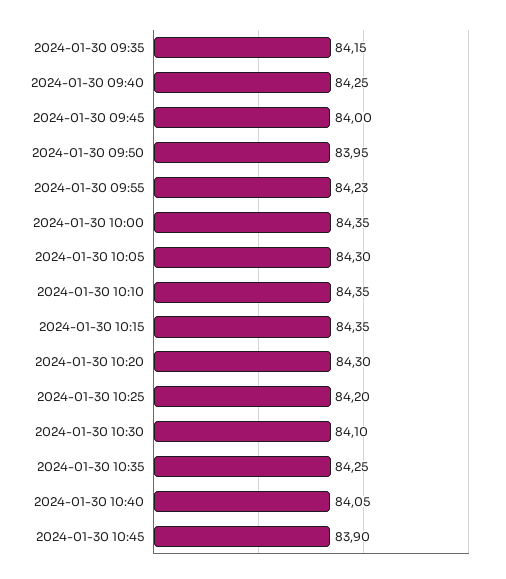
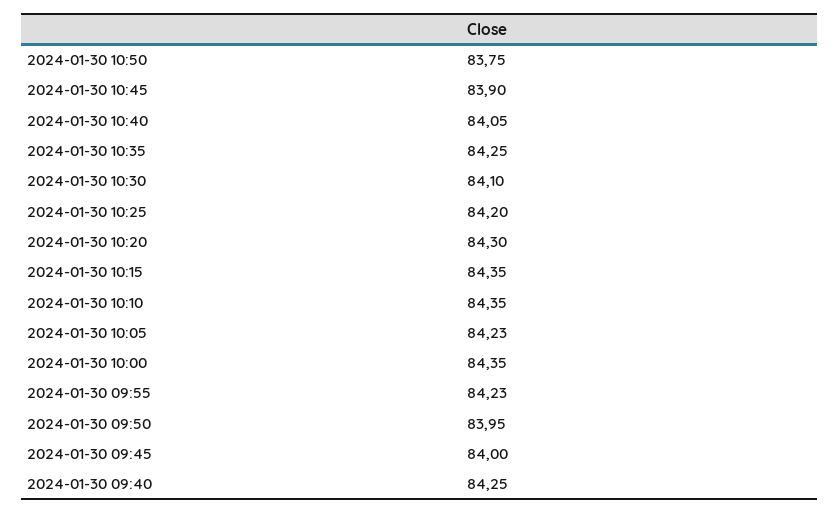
2024-01-30 09:35: 84.15 -> none
2024-01-30 10:05: 84.3 -> 84.23
2024-01-30 10:50: none -> 83.75

